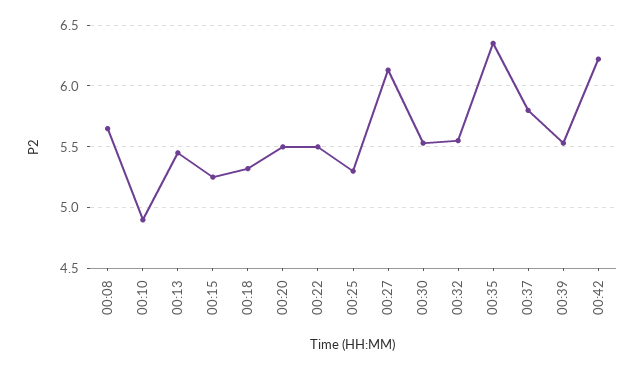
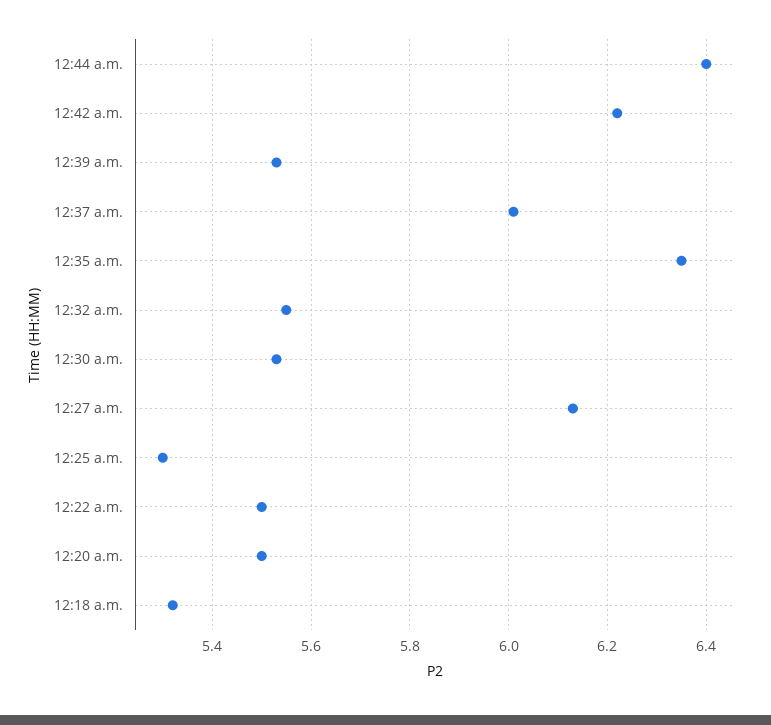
00:08: 5.65 -> none
00:10: 4.9 -> none
00:13: 5.45 -> none
00:15: 5.25 -> none
00:37: 5.8 -> 6
12:44 a.m.: none -> 6.4

